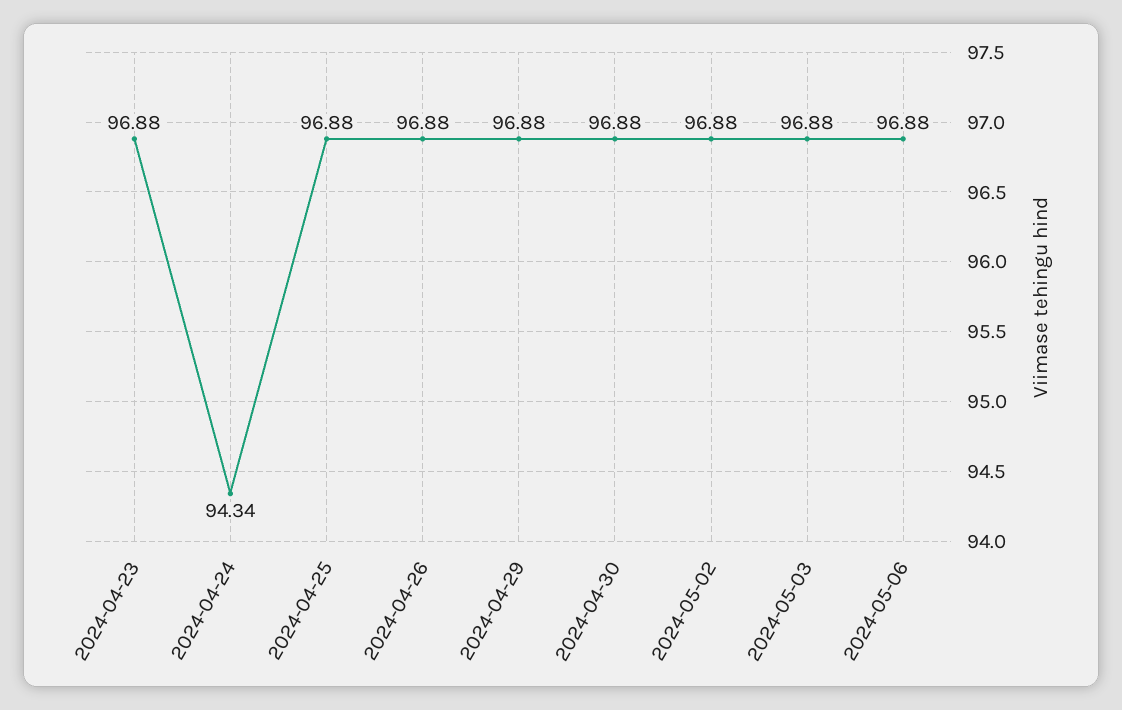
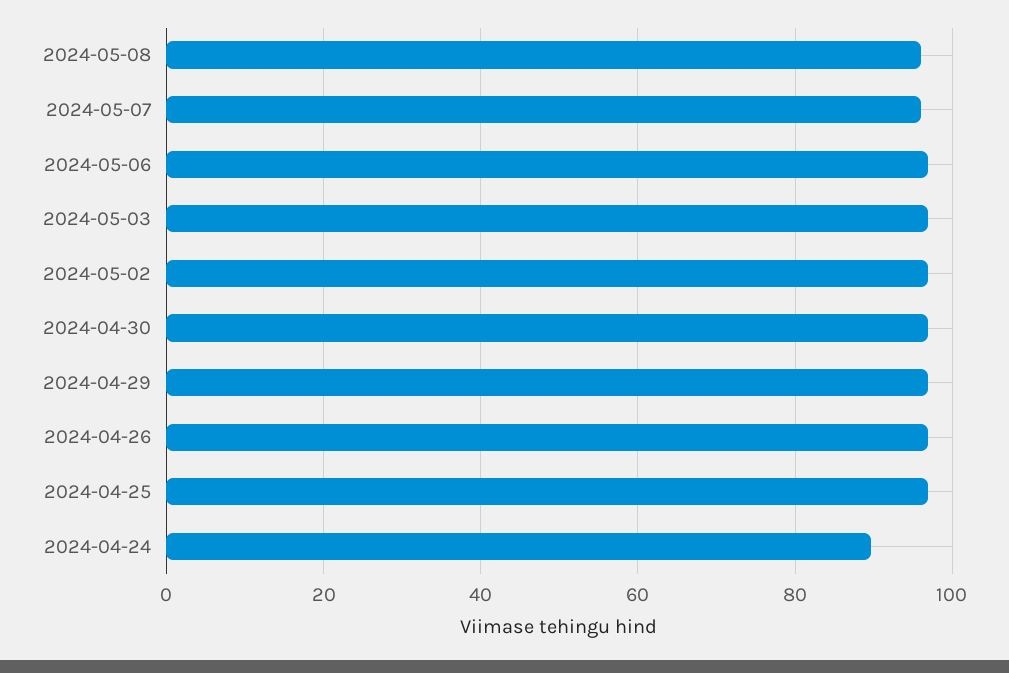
2024-04-23: 96.88 -> none
2024-04-24: 94.34 -> 90
2024-05-08: none -> 96
2024-05-07: none -> 96

